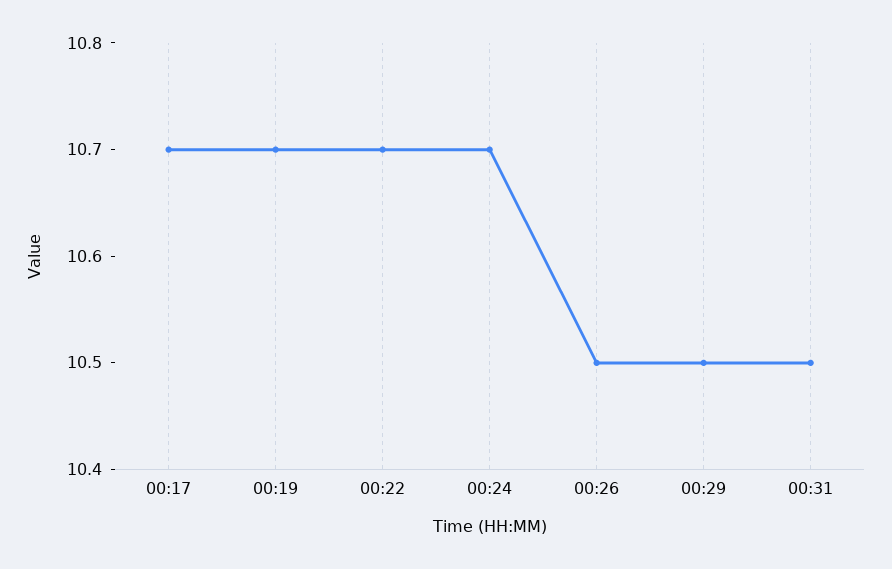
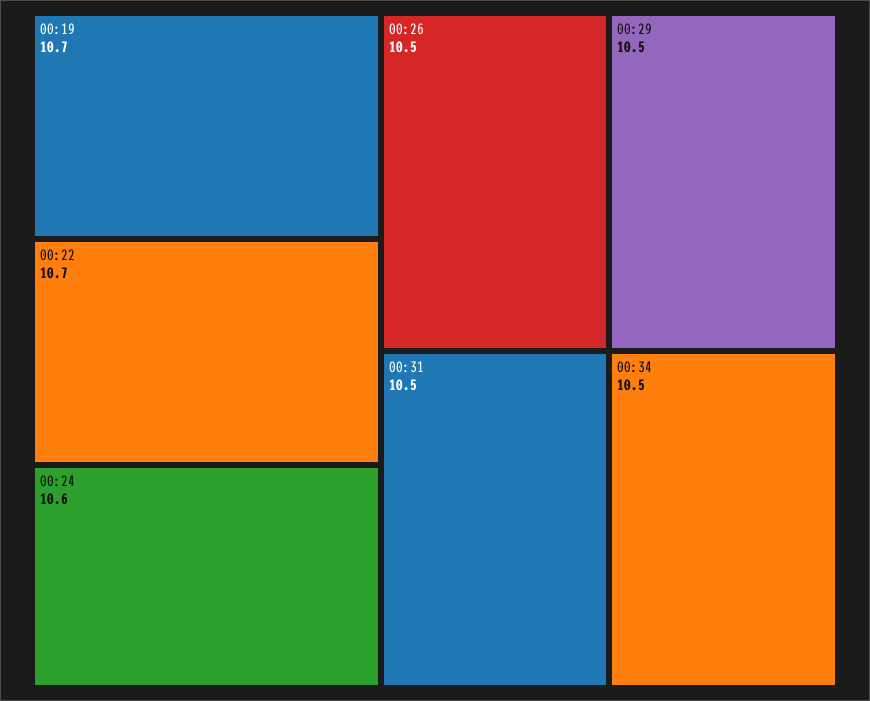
00:17: 10.7 -> none
00:24: 10.7 -> 10.6
00:34: none -> 10.5

